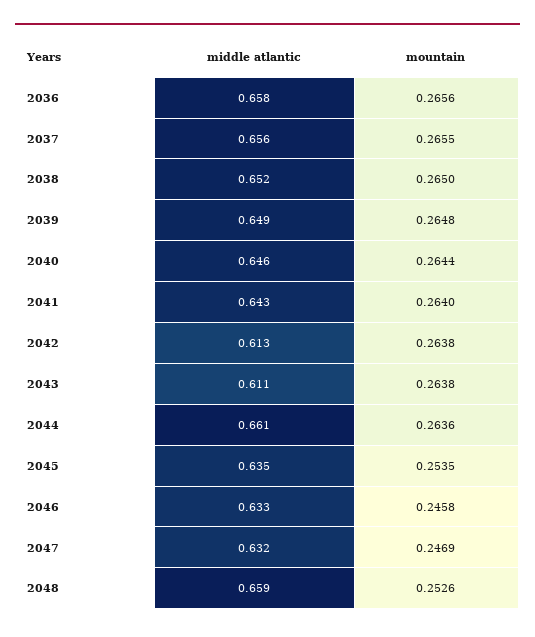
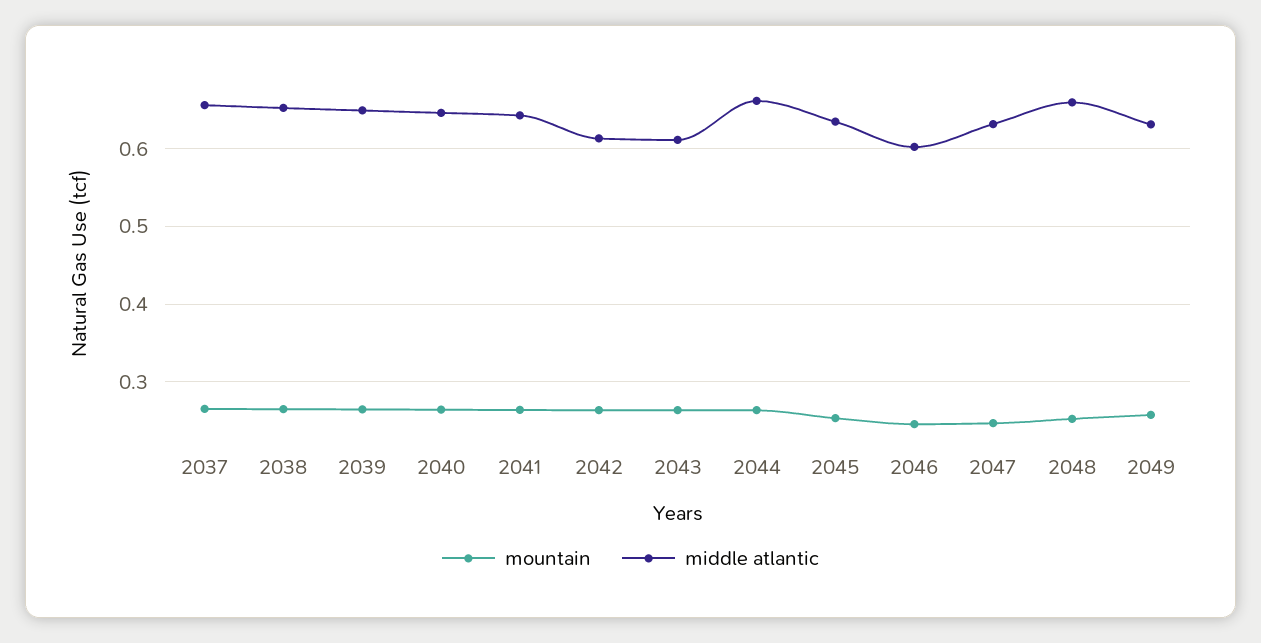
middle atlantic, 2036: 0.658 -> none
mountain, 2036: 0.2656 -> none
middle atlantic, 2046: 0.633 -> 0.6
mountain, 2049: none -> 0.26
middle atlantic, 2049: none -> 0.63

